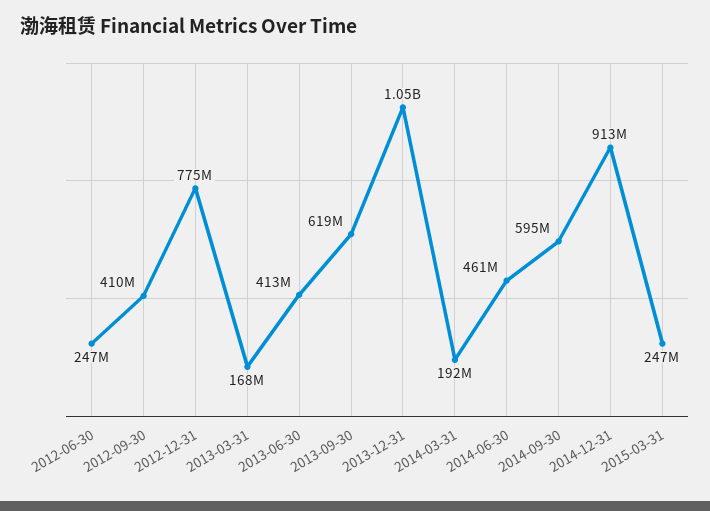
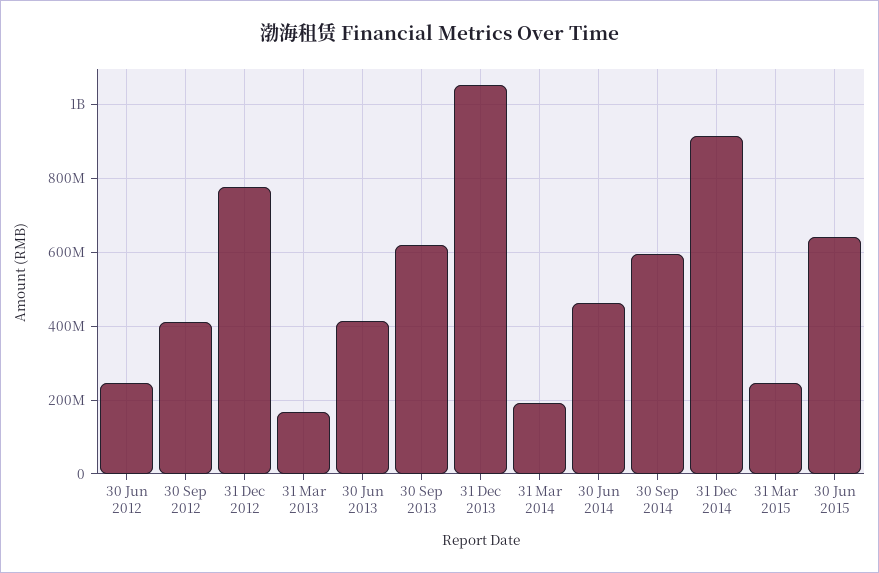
30 Jun 2015: none -> 640000000

